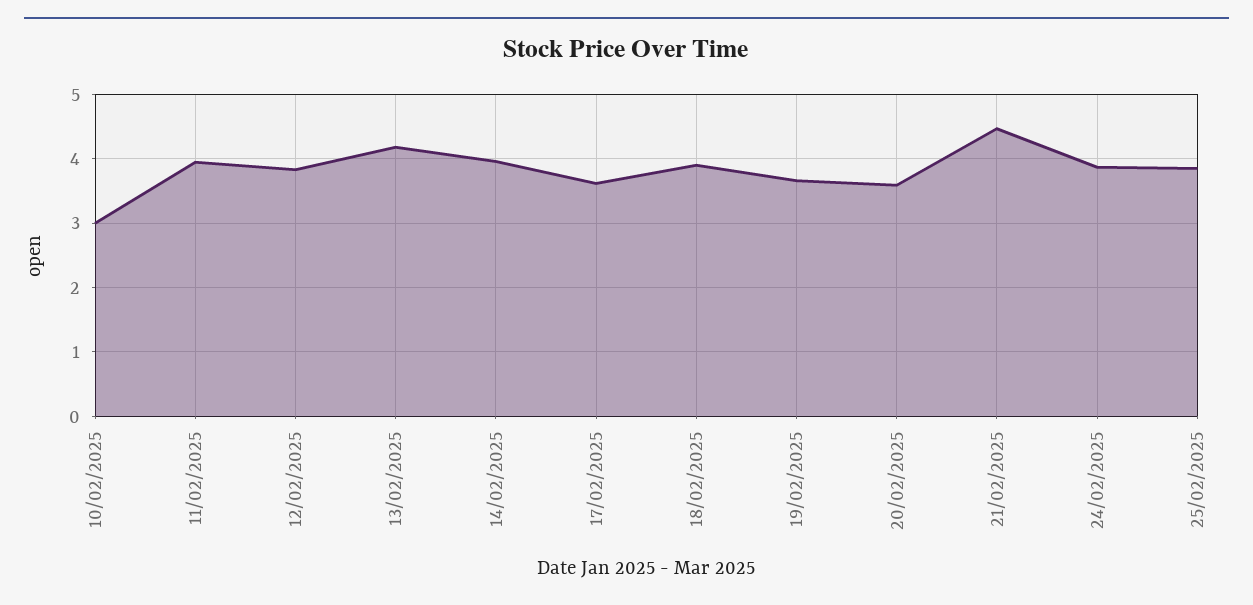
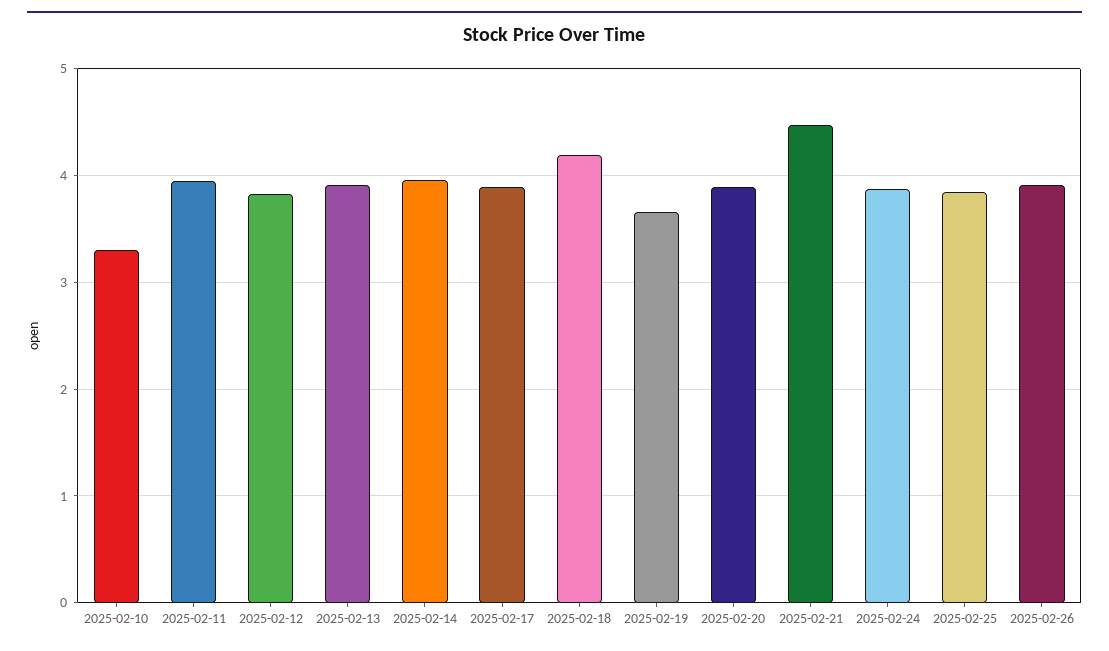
10/02/2025: 3 -> 3.3
13/02/2025: 4.2 -> 3.9
17/02/2025: 3.6 -> 3.9
18/02/2025: 3.9 -> 4.2
20/02/2025: 3.6 -> 3.9
2025-02-26: none -> 3.9

